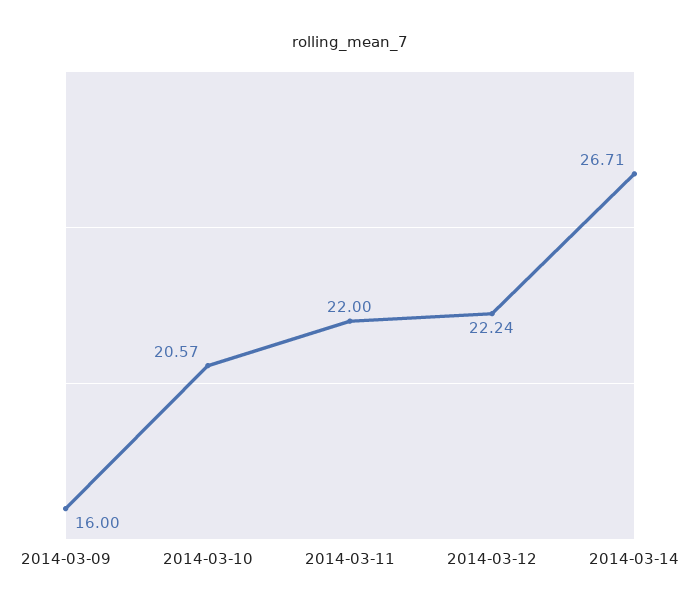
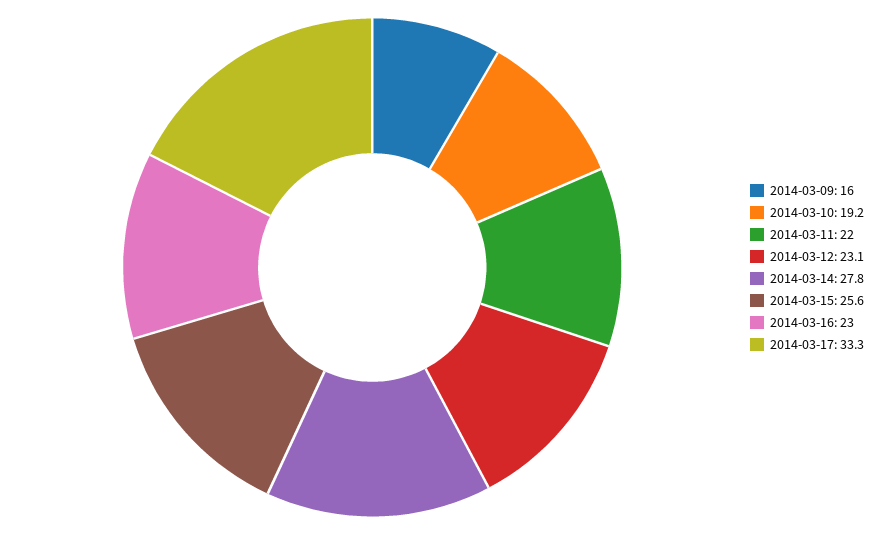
2014-03-10: 20.57 -> 19.2
2014-03-12: 22.24 -> 23.1
2014-03-14: 26.71 -> 27.8
2014-03-15: none -> 25.6
2014-03-16: none -> 23
2014-03-17: none -> 33.3

